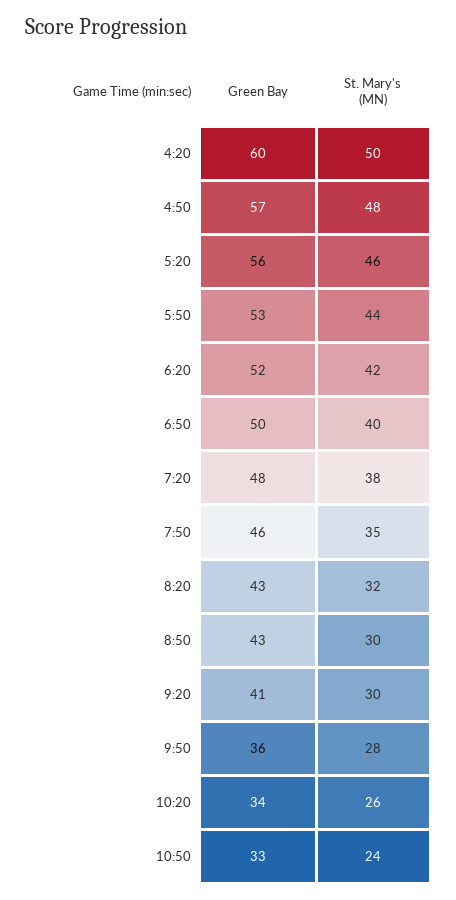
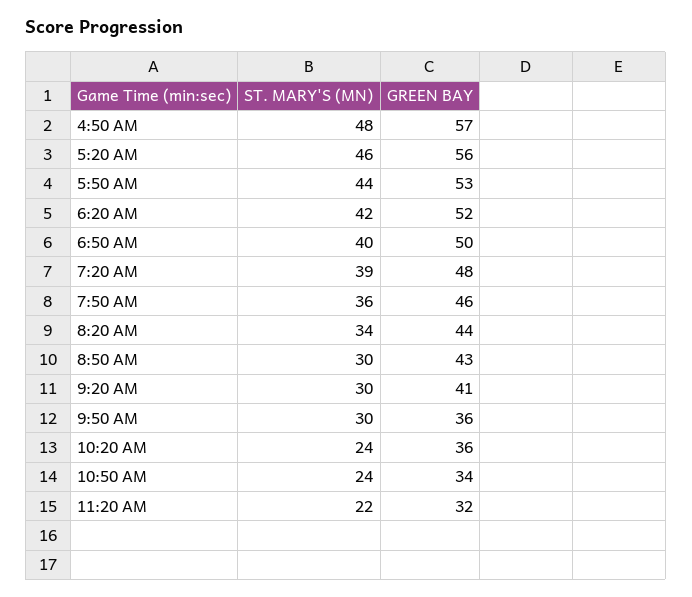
Green Bay, 4:20: 60 -> none
St. Mary's (MN), 4:20: 50 -> none
St. Mary's (MN), 7:20: 38 -> 39
St. Mary's (MN), 7:50: 35 -> 36
Green Bay, 8:20: 43 -> 44
St. Mary's (MN), 8:20: 32 -> 34
St. Mary's (MN), 9:50: 28 -> 30
Green Bay, 10:20: 34 -> 36
St. Mary's (MN), 10:20: 26 -> 24
Green Bay, 10:50: 33 -> 34
St. Mary's (MN), 11:20 AM: none -> 22
Green Bay, 11:20 AM: none -> 32

